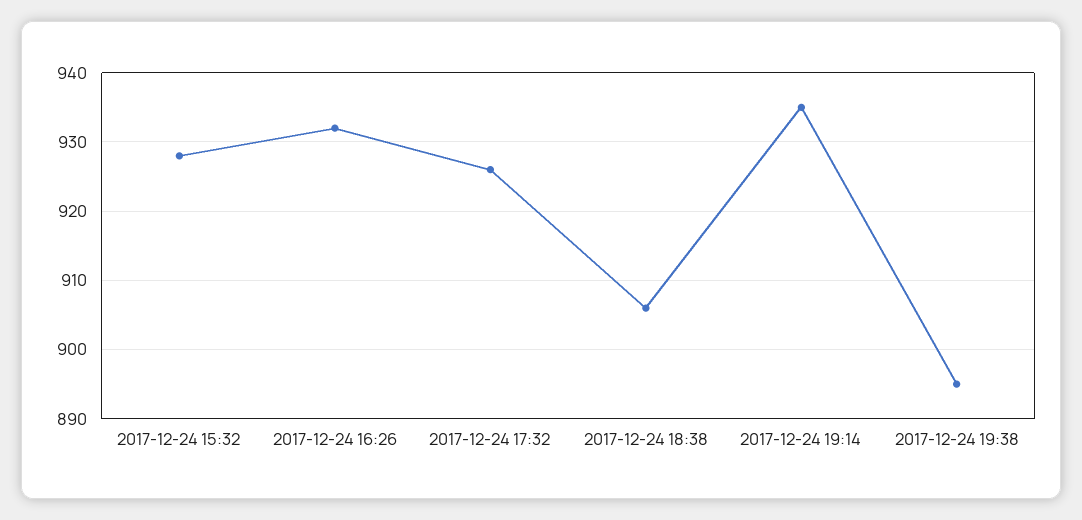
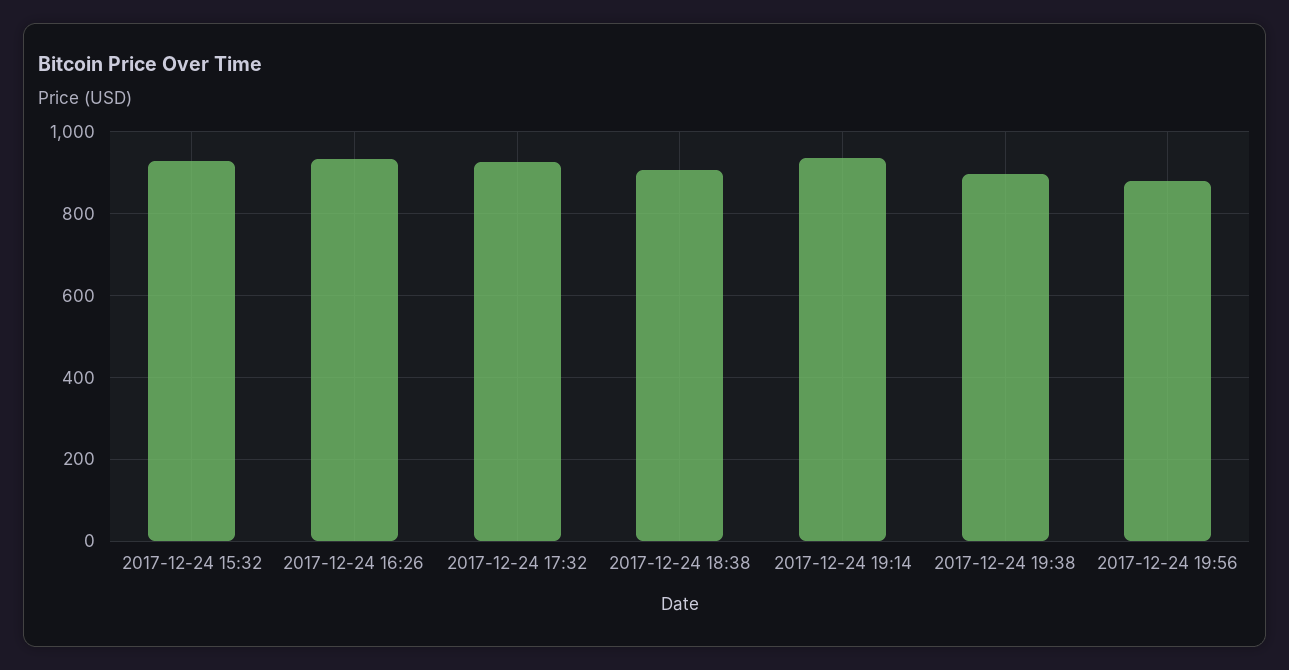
2017-12-24 19:56: none -> 880

